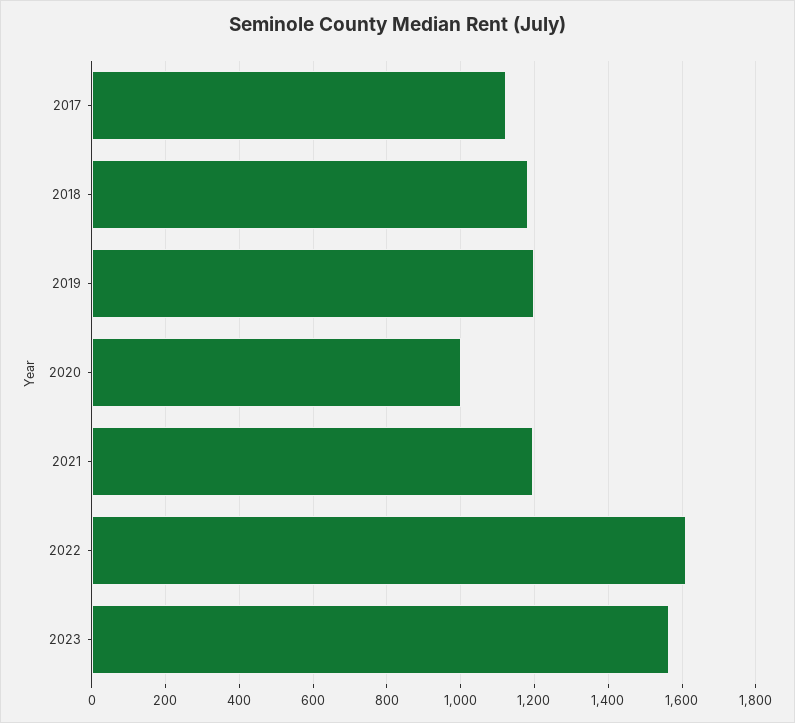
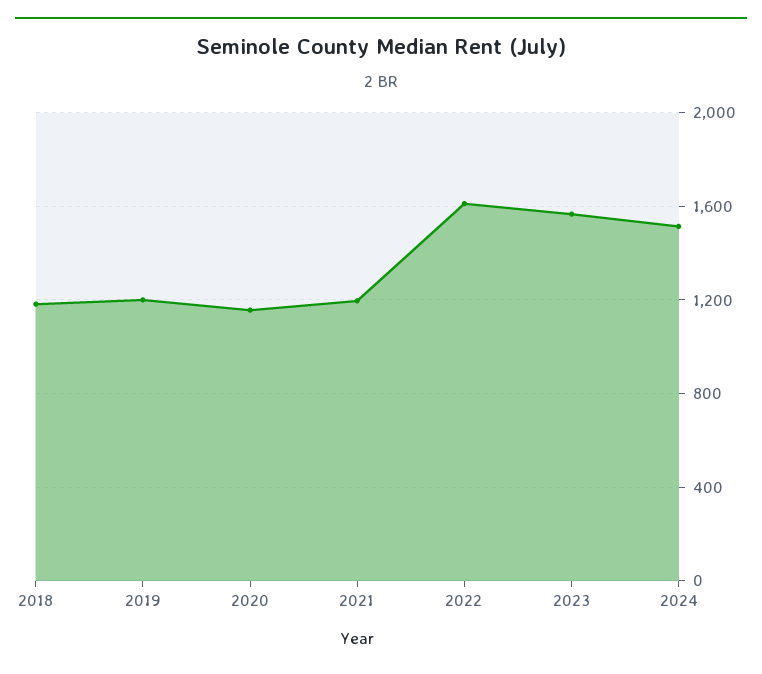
2017: 1120 -> none
2020: 1000 -> 1150
2024: none -> 1500

